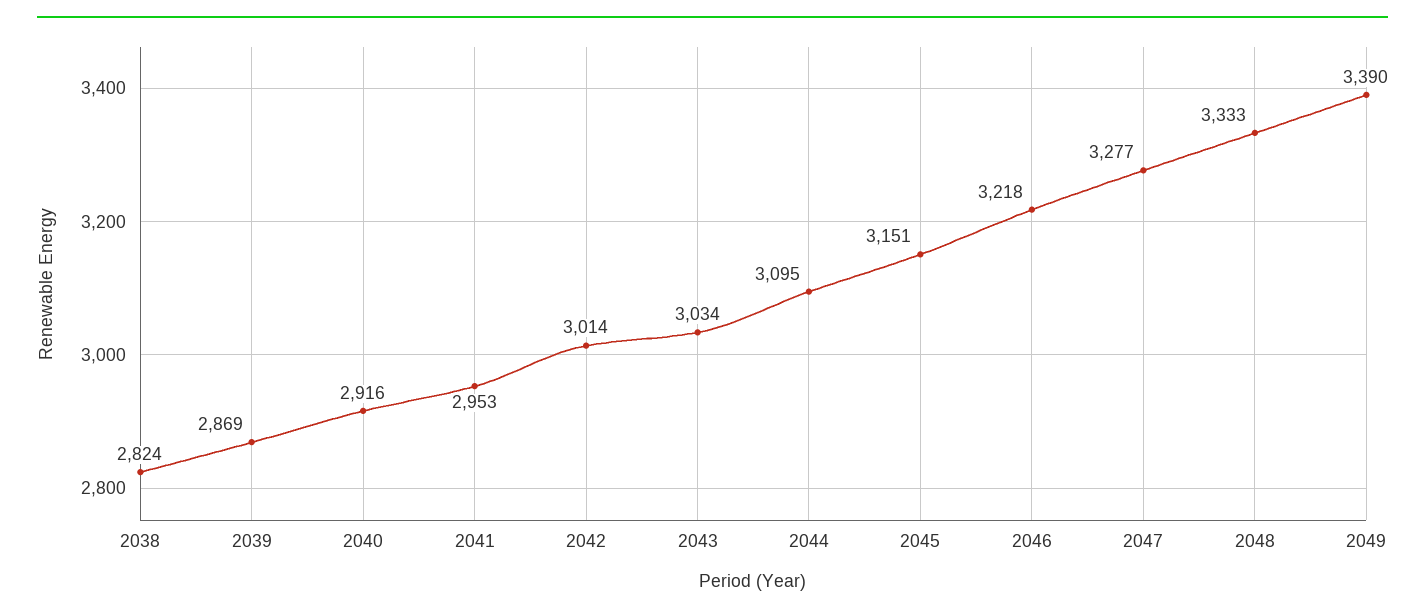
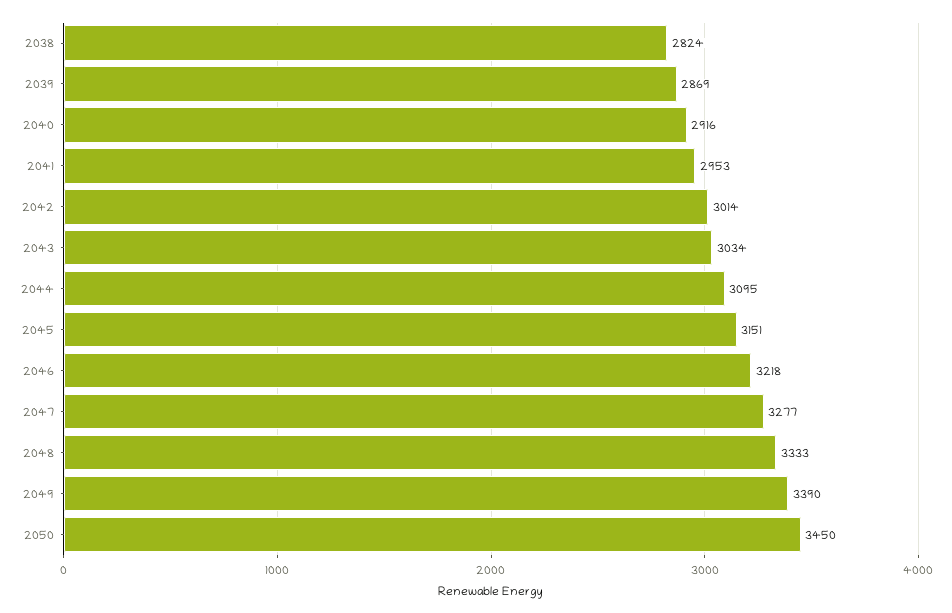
2050: none -> 3450

